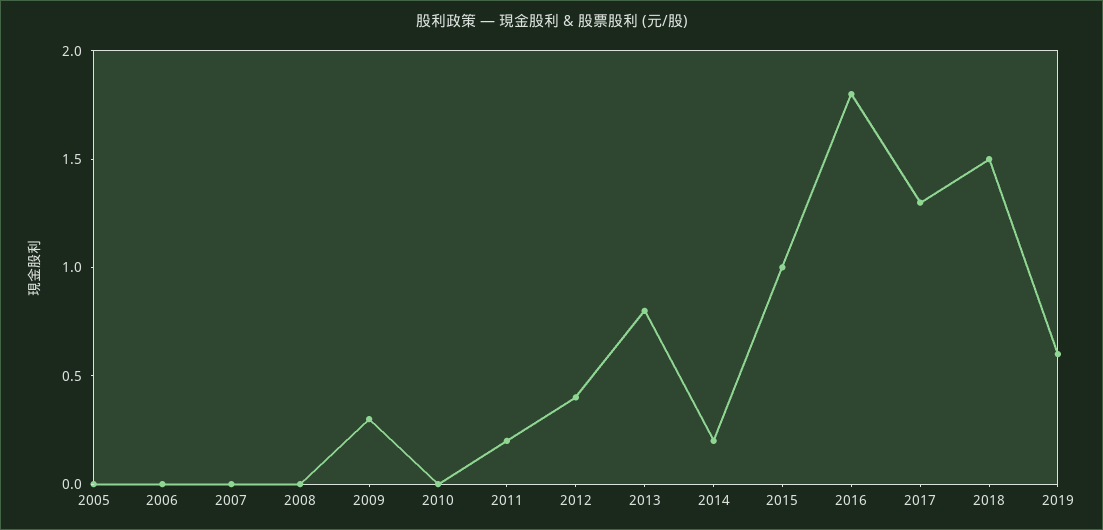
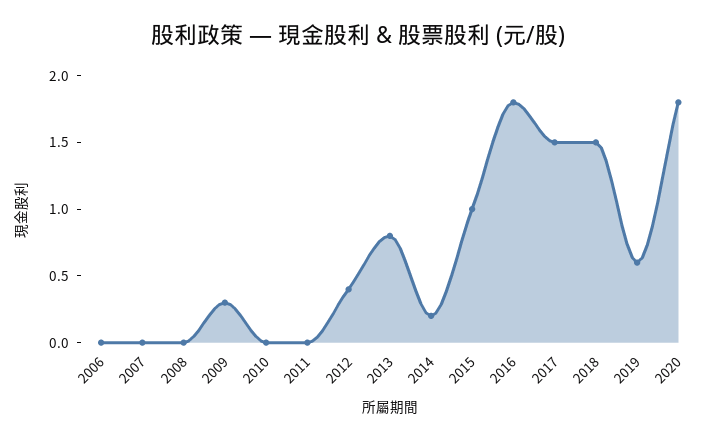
2005: 0 -> none
2011: 0.2 -> 0
2017: 1.3 -> 1.5
2020: none -> 1.8

